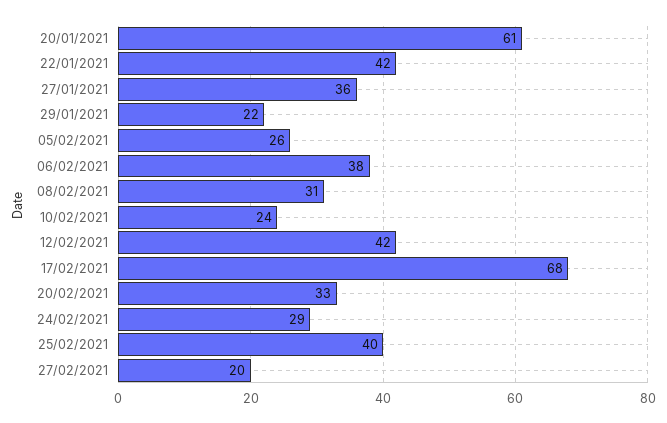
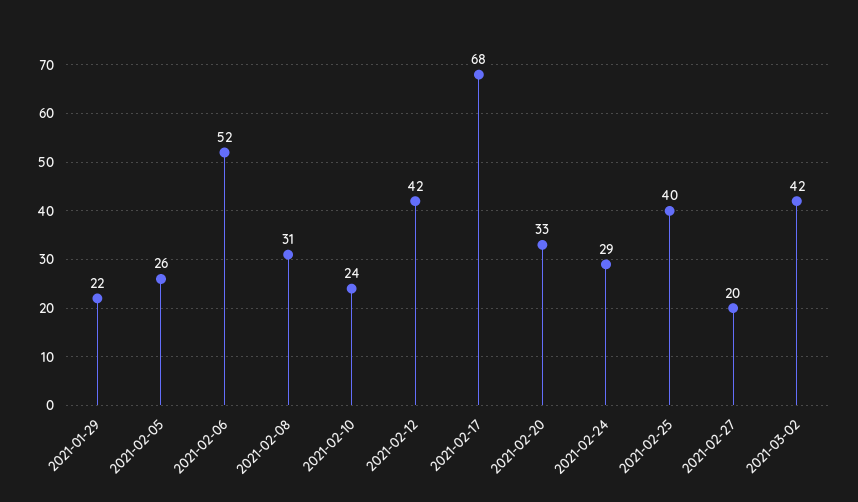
20/01/2021: 61 -> none
22/01/2021: 42 -> none
27/01/2021: 36 -> none
06/02/2021: 38 -> 52
2021-03-02: none -> 42

